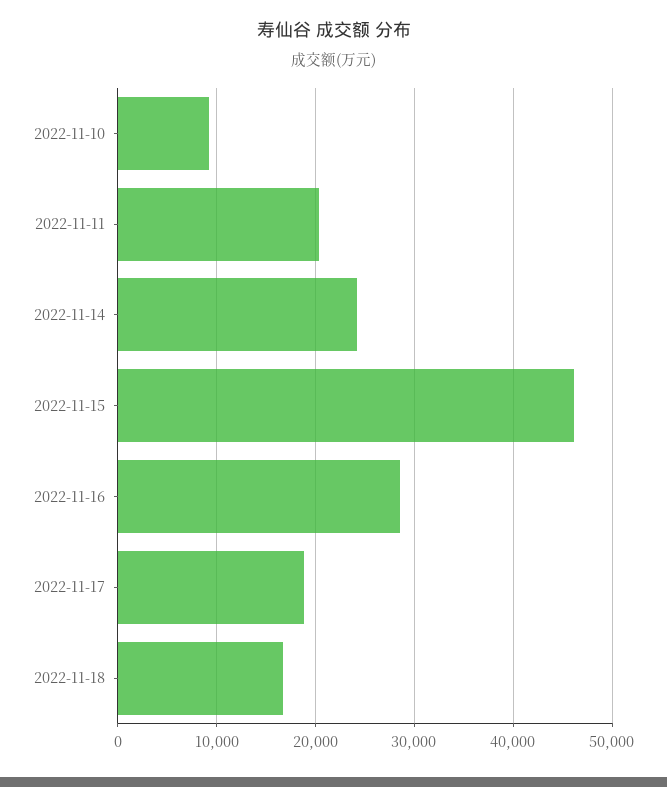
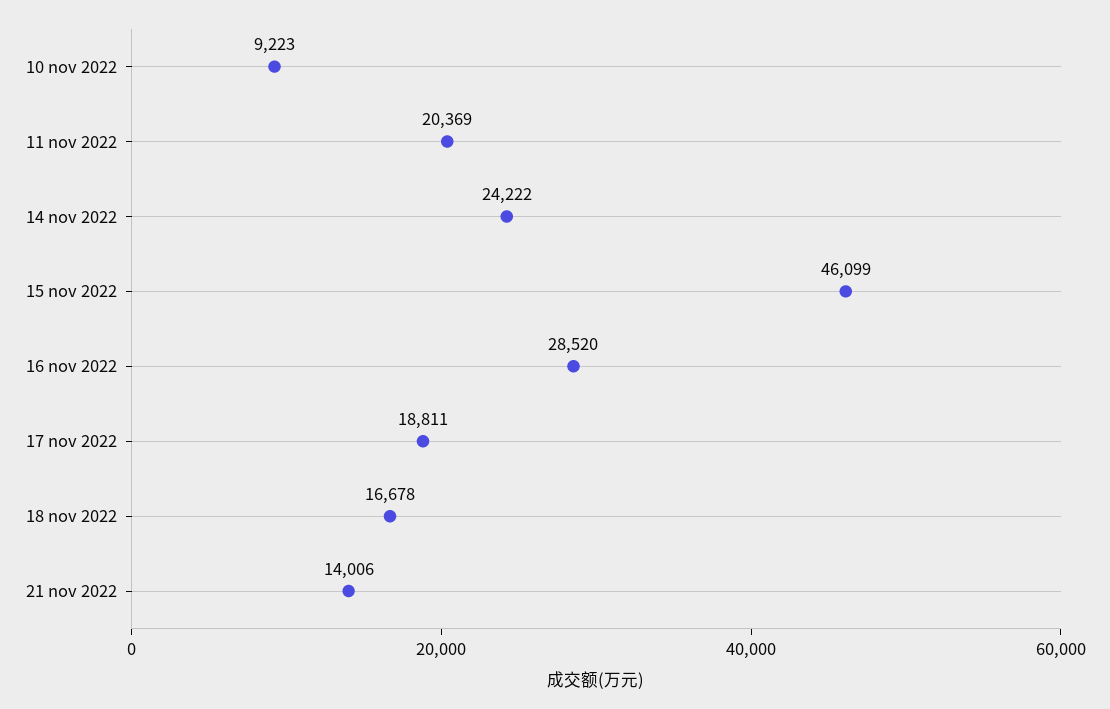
21 nov 2022: none -> 14006

